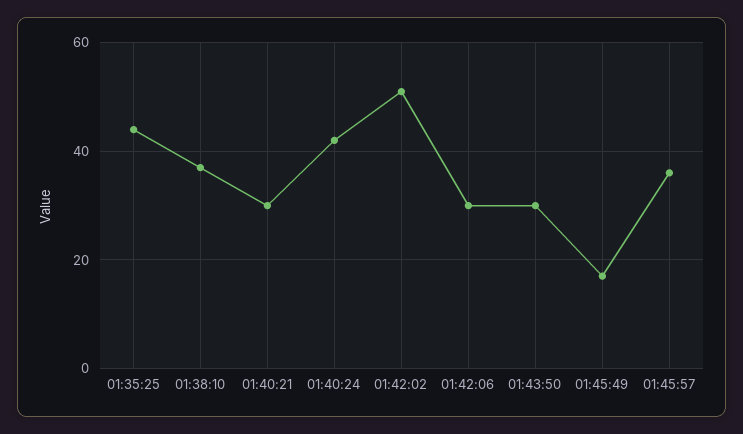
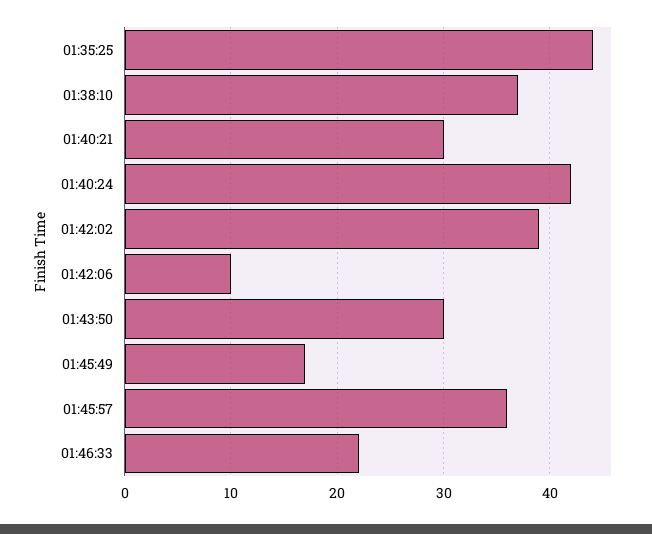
01:42:02: 50 -> 39
01:42:06: 30 -> 10
01:46:33: none -> 22

